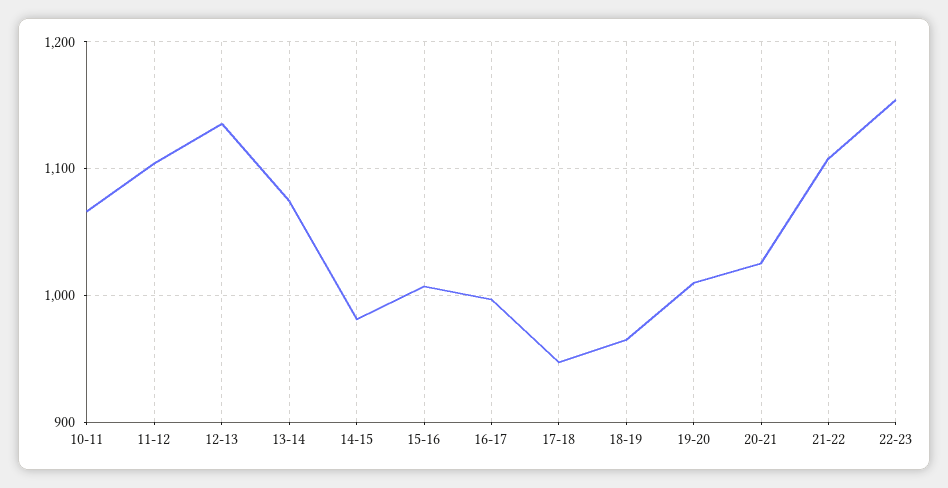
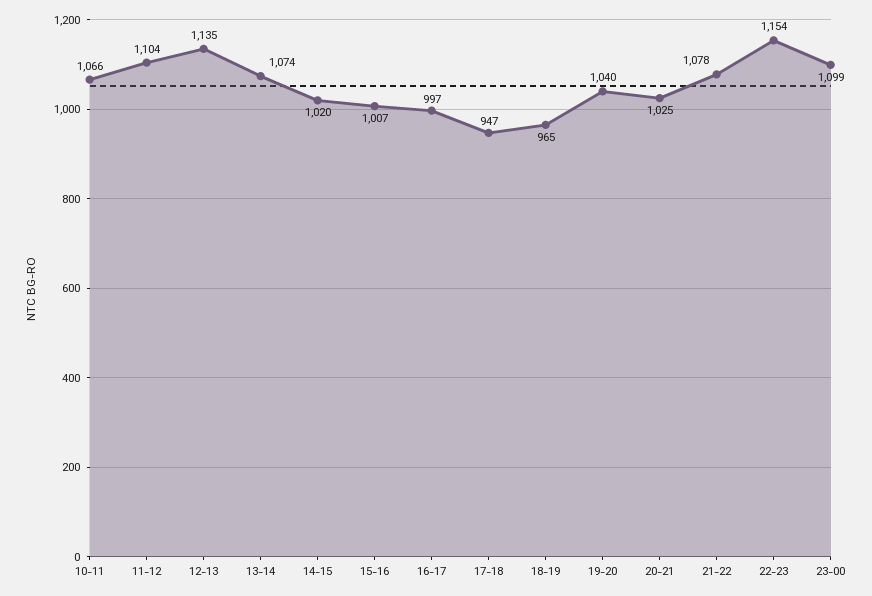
14-15: 980 -> 1020
19-20: 1010 -> 1040
21-22: 1110 -> 1078
23-00: none -> 1099

